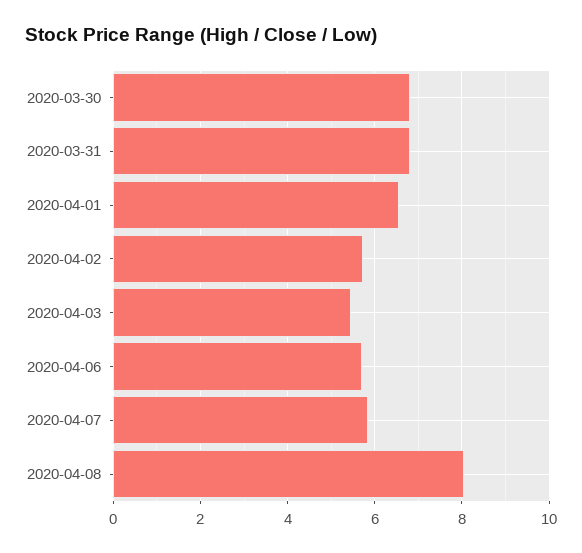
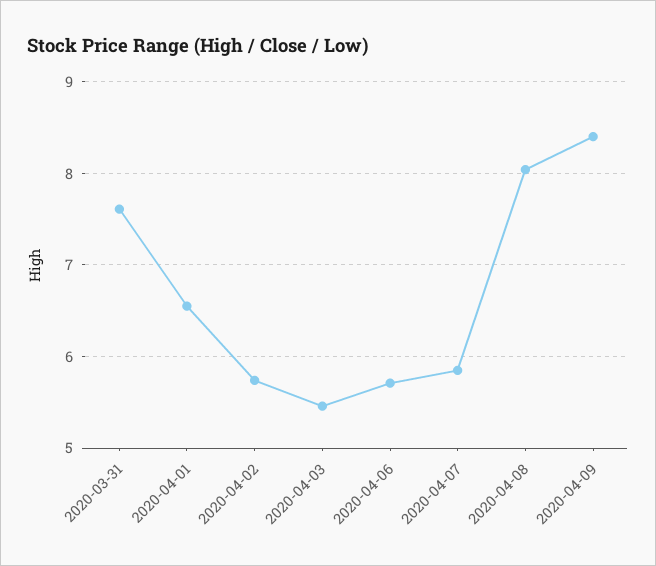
2020-03-30: 6.8 -> none
2020-03-31: 6.8 -> 7.6
2020-04-09: none -> 8.4

